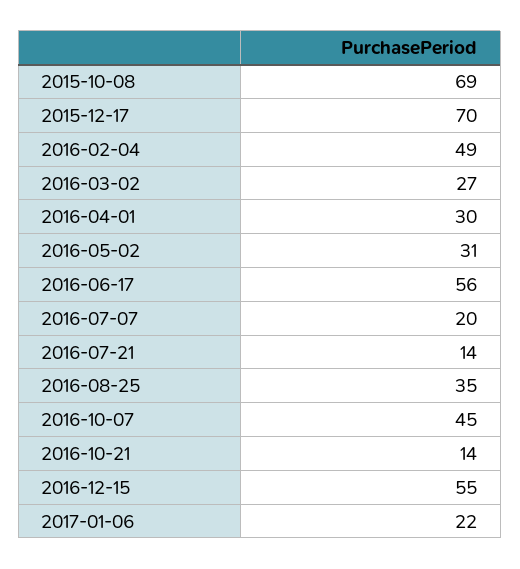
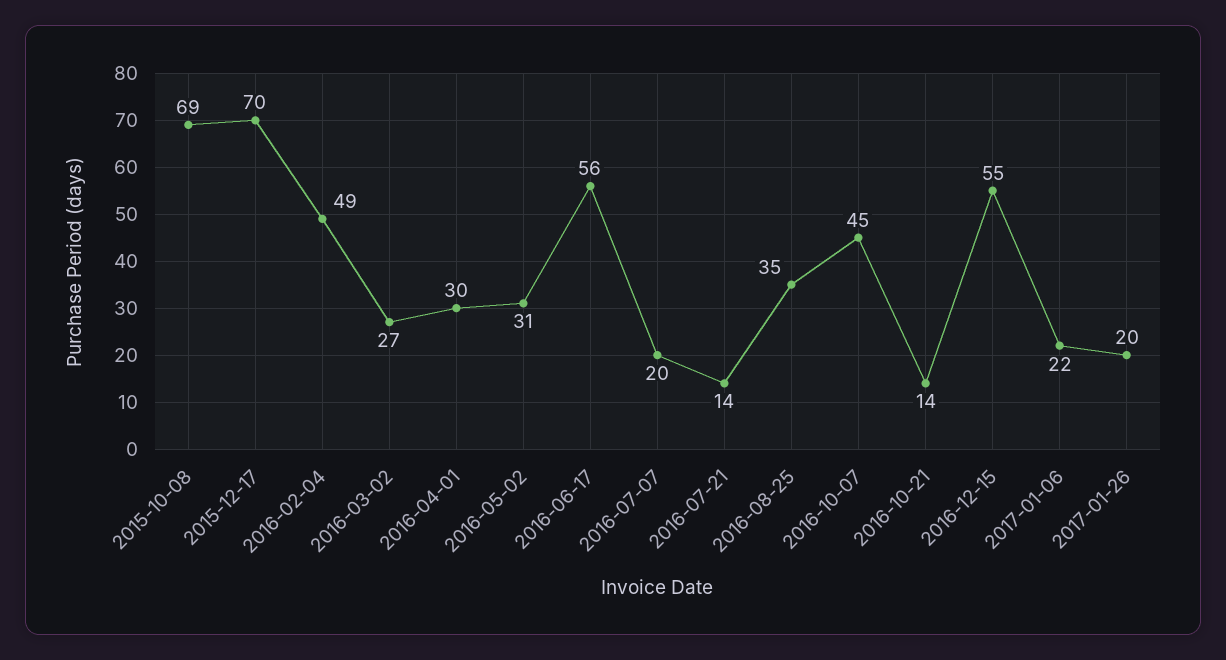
2017-01-26: none -> 20

